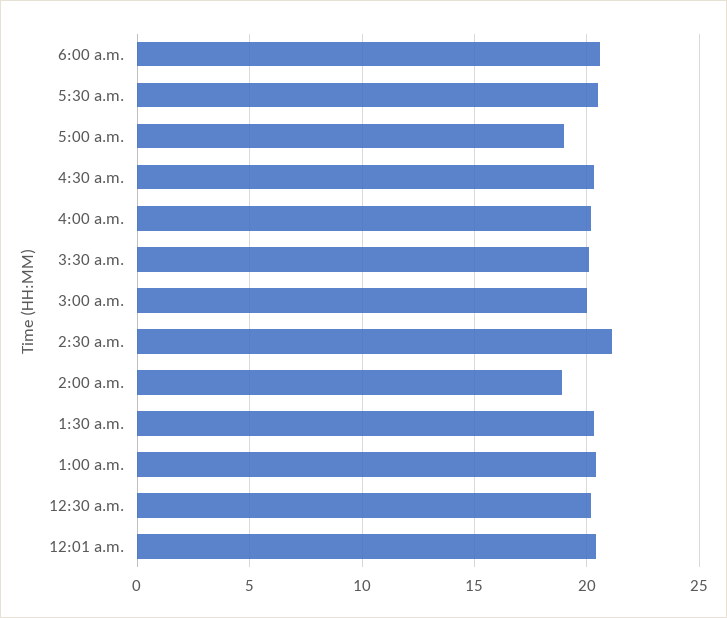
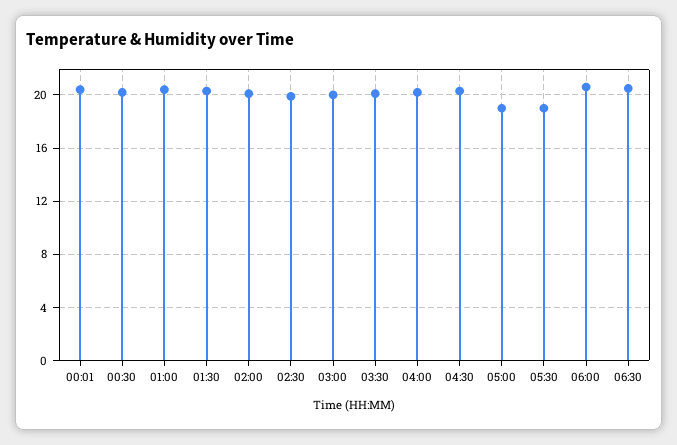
5:30 a.m.: 20.5 -> 19
2:30 a.m.: 21 -> 20
2:00 a.m.: 19 -> 20
06:30: none -> 20.5

